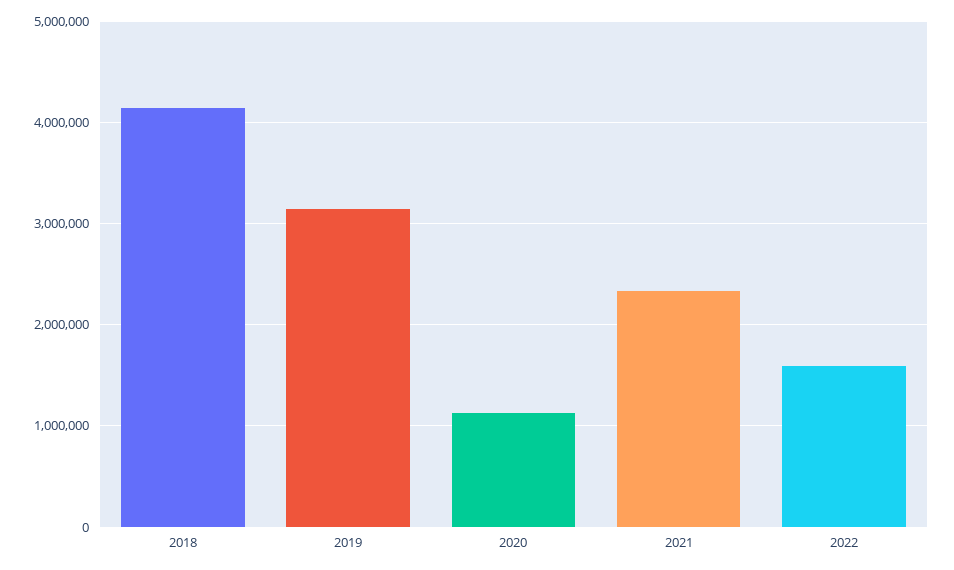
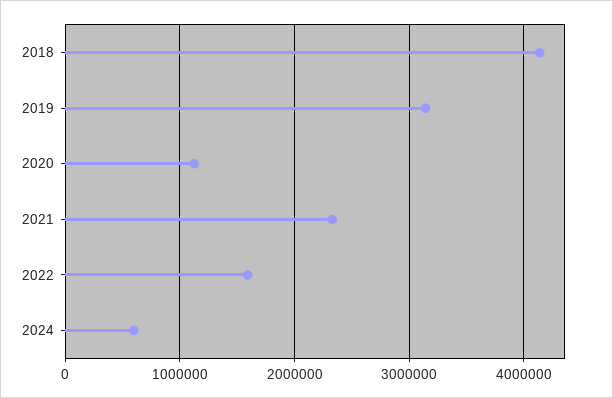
2024: none -> 600000

